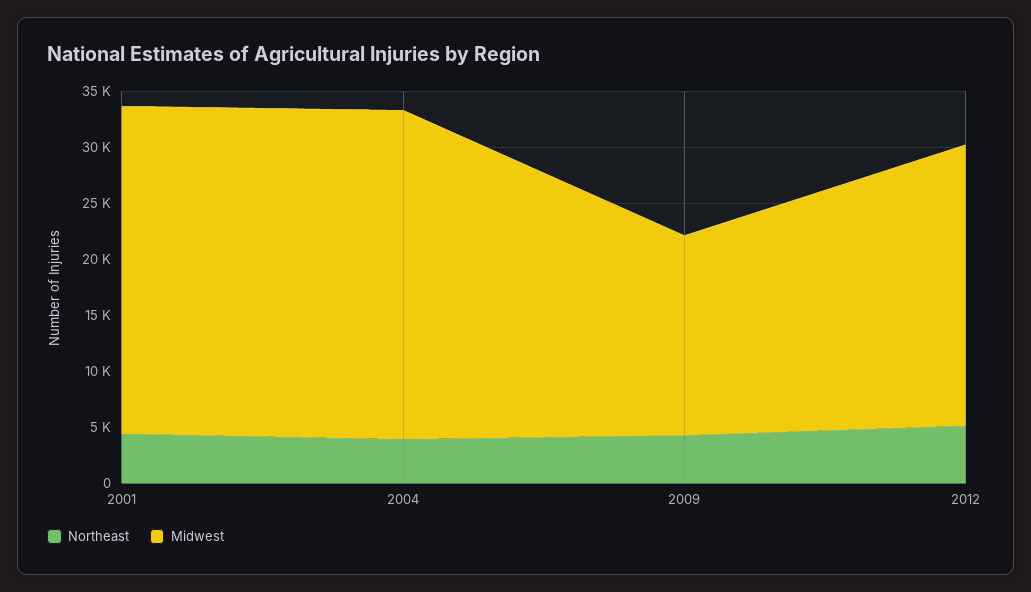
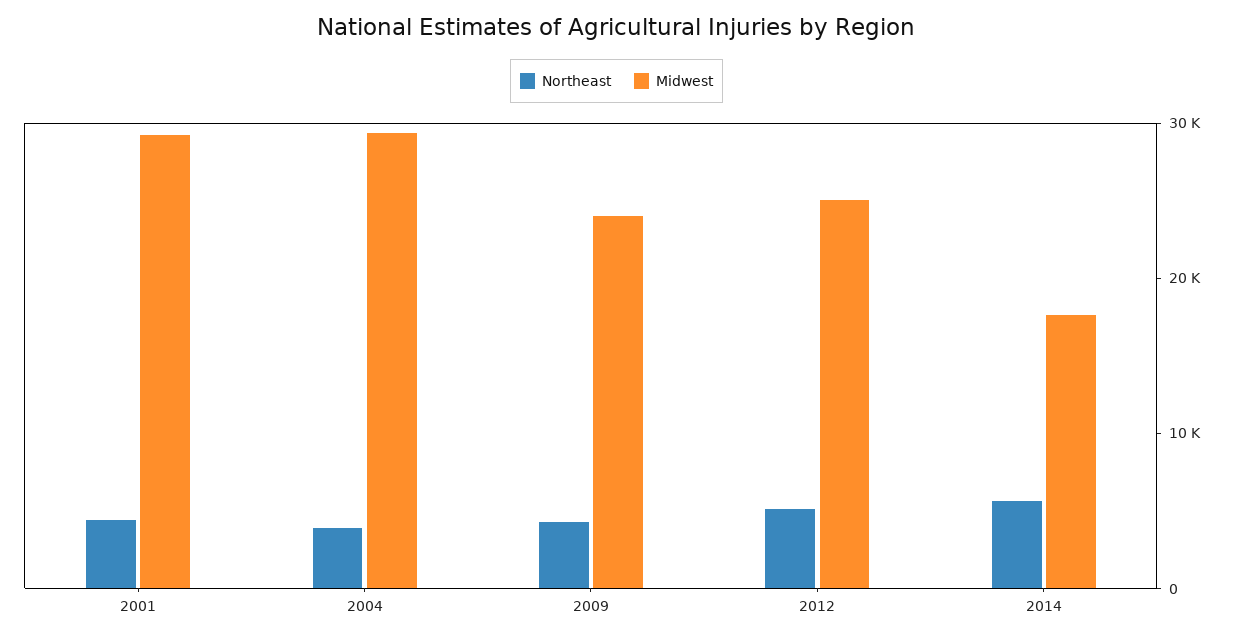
Midwest, 2009: 18000 -> 24000
Northeast, 2014: none -> 6000
Midwest, 2014: none -> 18000

